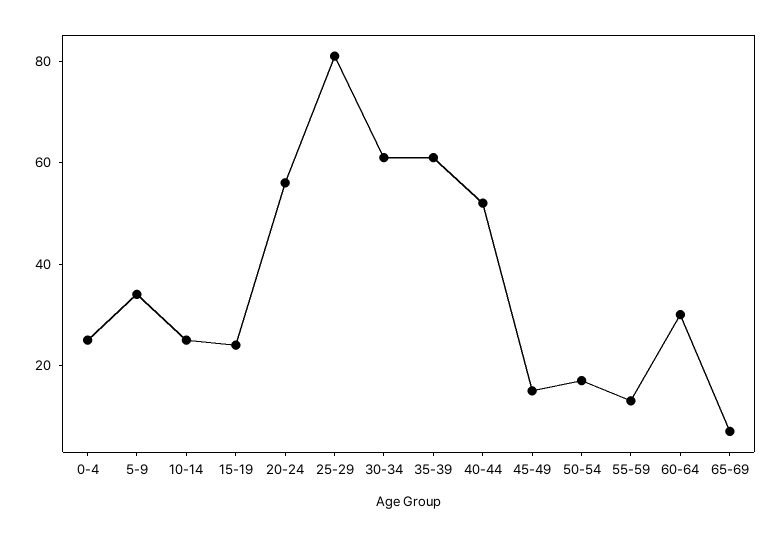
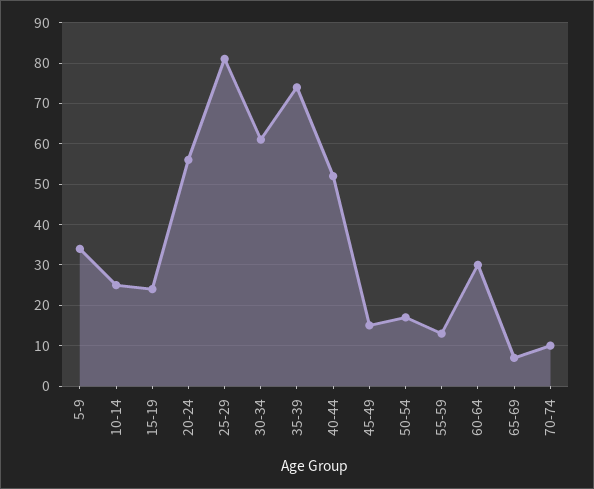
0-4: 25 -> none
35-39: 60 -> 75
70-74: none -> 10

